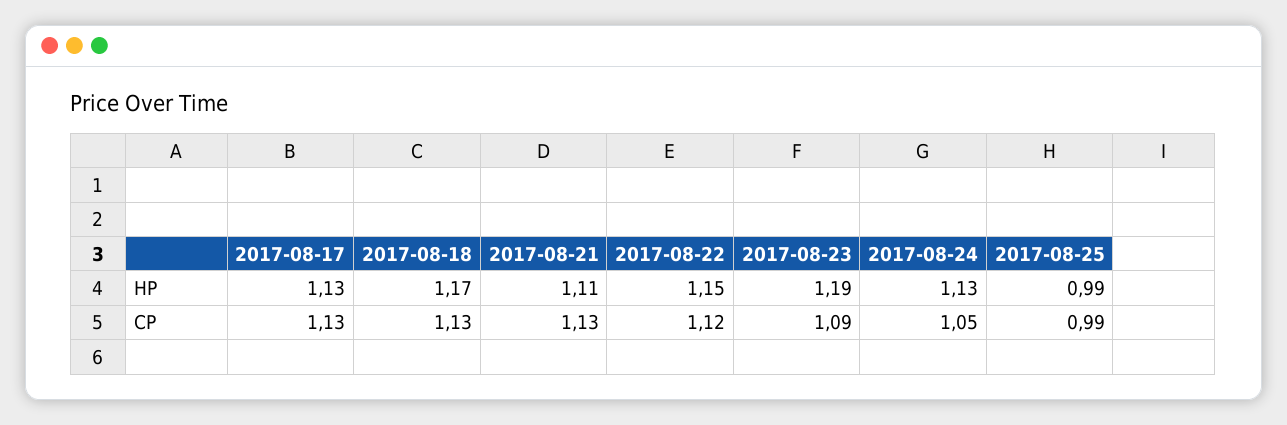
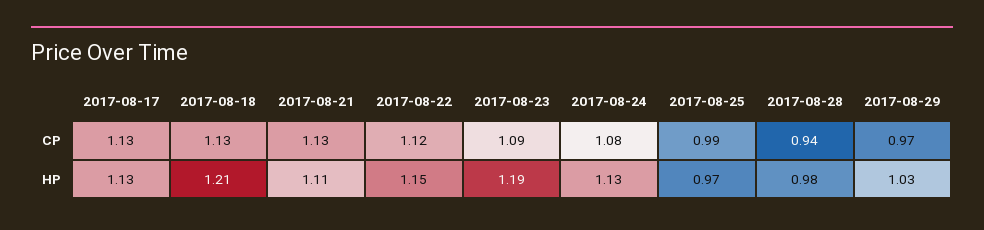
2017-08-18, HP: 1.17 -> 1.21
2017-08-25, HP: 0.99 -> 0.97
2017-08-24, CP: 1.05 -> 1.08
2017-08-28, CP: none -> 0.94
2017-08-29, CP: none -> 0.97
2017-08-28, HP: none -> 0.98
2017-08-29, HP: none -> 1.03

